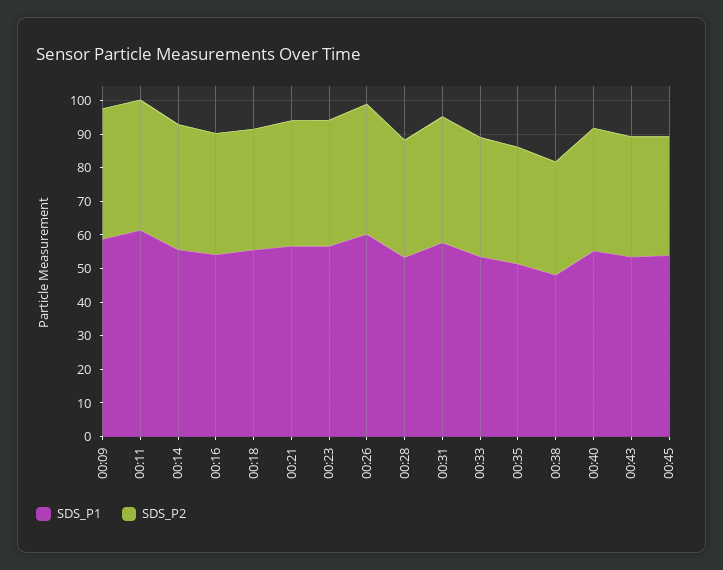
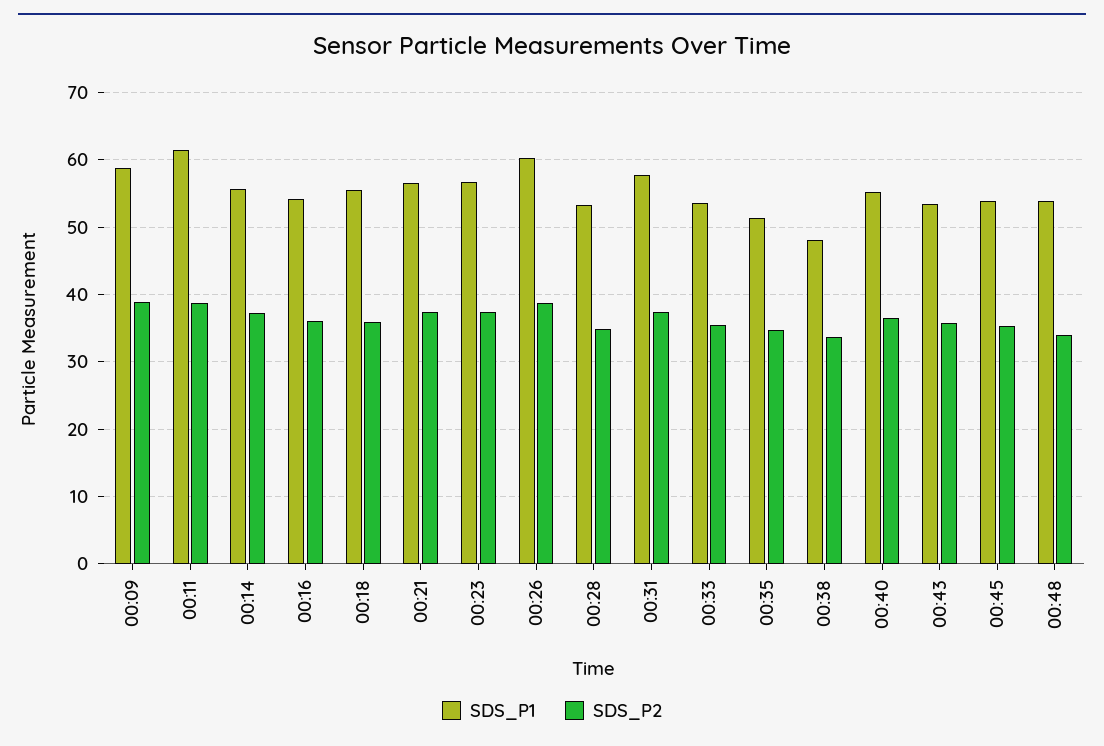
SDS_P1, 00:48: none -> 54
SDS_P2, 00:48: none -> 34

